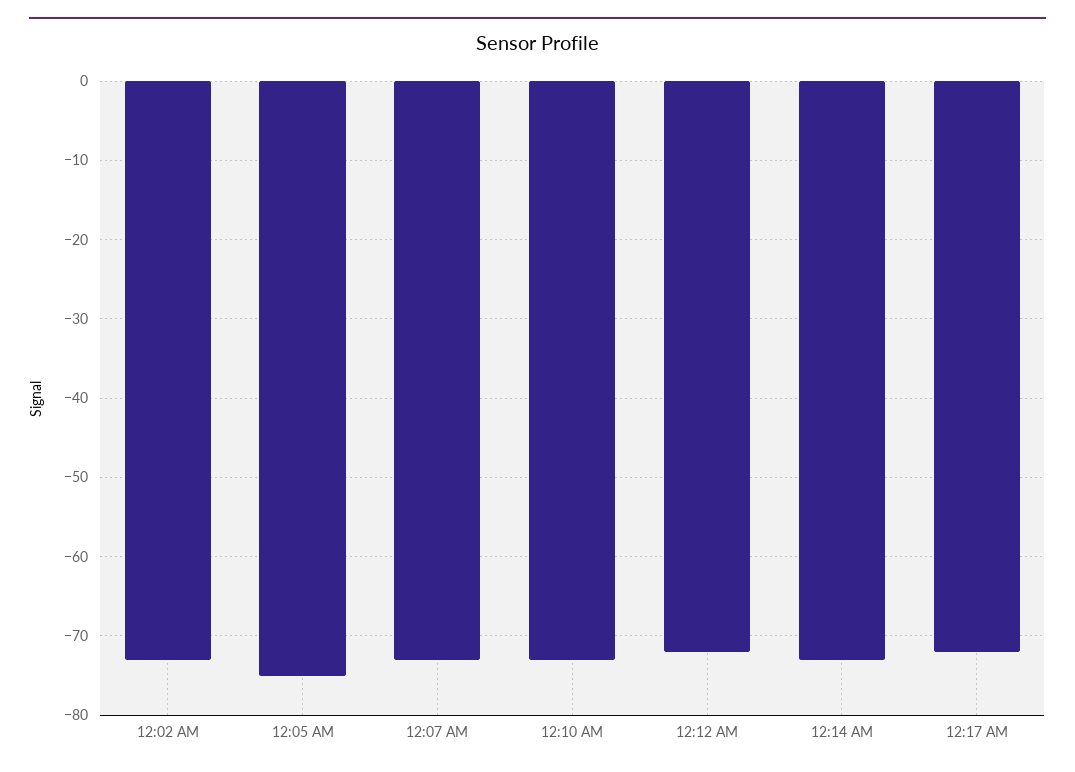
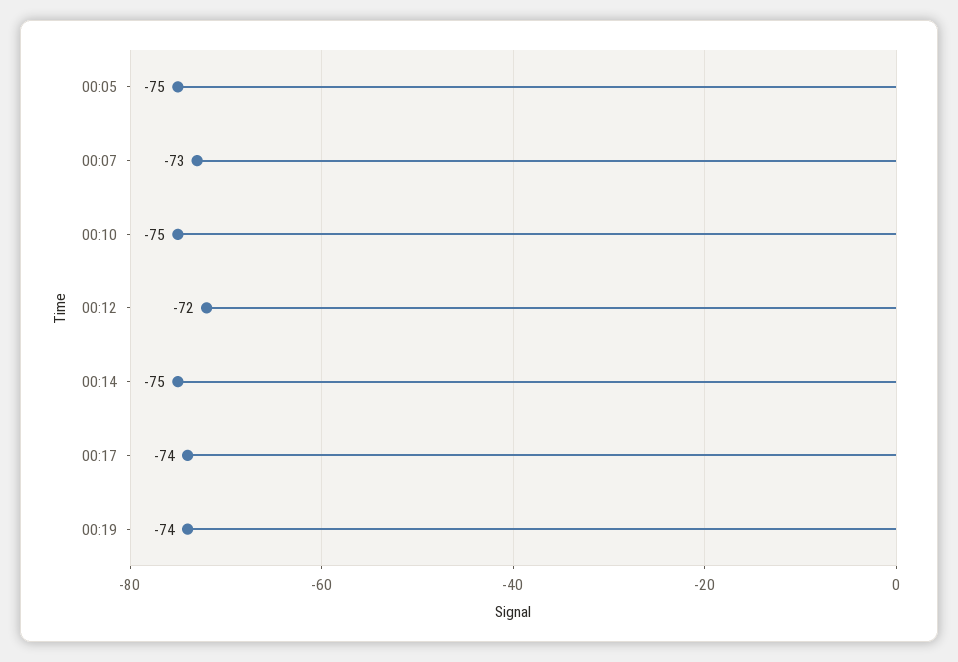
12:02 AM: -73 -> none
12:10 AM: -73 -> -75
12:14 AM: -73 -> -75
12:17 AM: -72 -> -74
00:19: none -> -74

